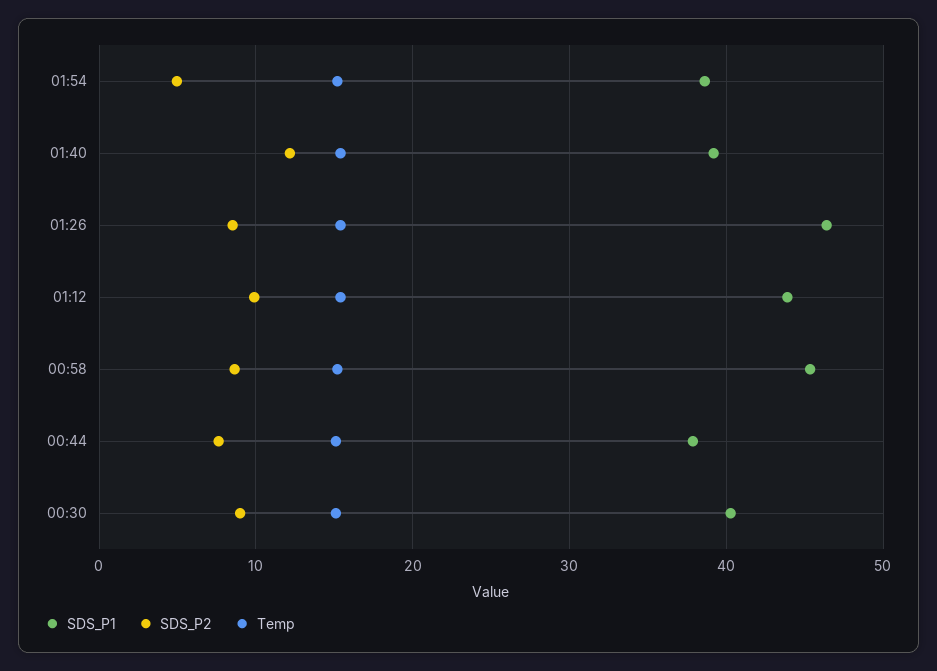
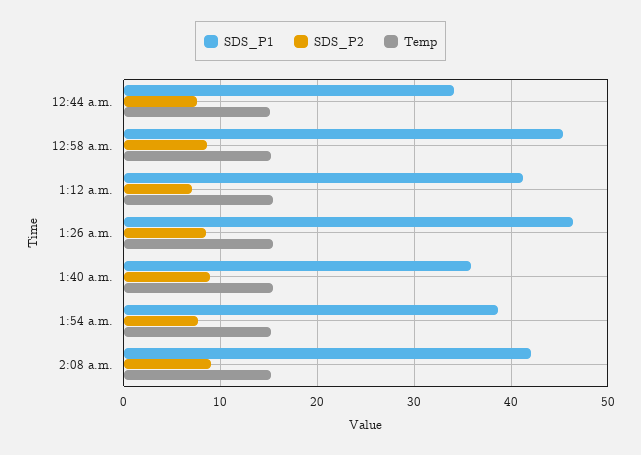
SDS_P2, 01:54: 5 -> 8
SDS_P1, 01:40: 39 -> 36
SDS_P2, 01:40: 12 -> 9
SDS_P1, 01:12: 44 -> 41
SDS_P2, 01:12: 10 -> 7
SDS_P1, 00:44: 38 -> 34
SDS_P1, 00:30: 40 -> none
SDS_P2, 00:30: 9 -> none
Temp, 00:30: 15 -> none
SDS_P1, 2:08 a.m.: none -> 42
SDS_P2, 2:08 a.m.: none -> 9
Temp, 2:08 a.m.: none -> 15

